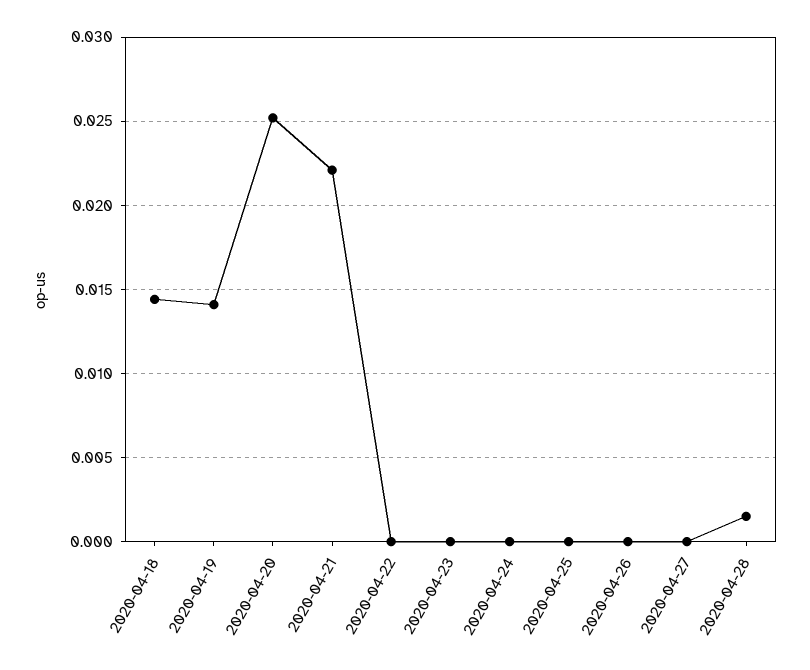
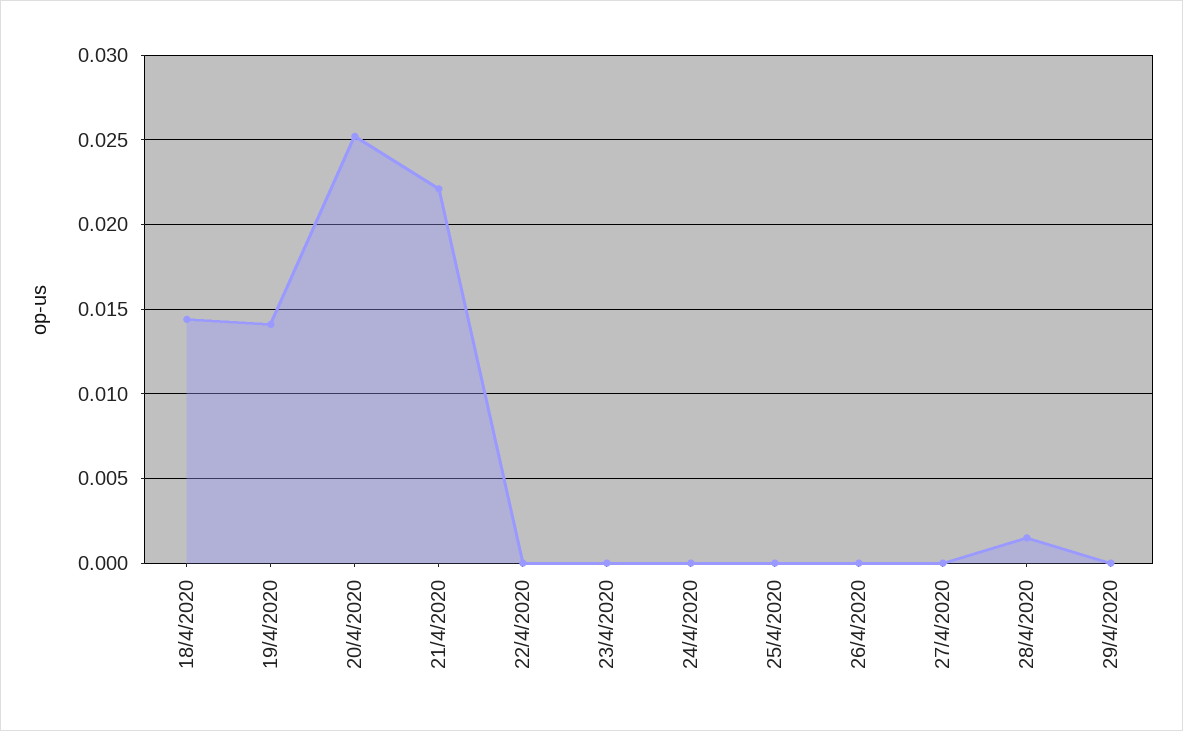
29/4/2020: none -> 0

